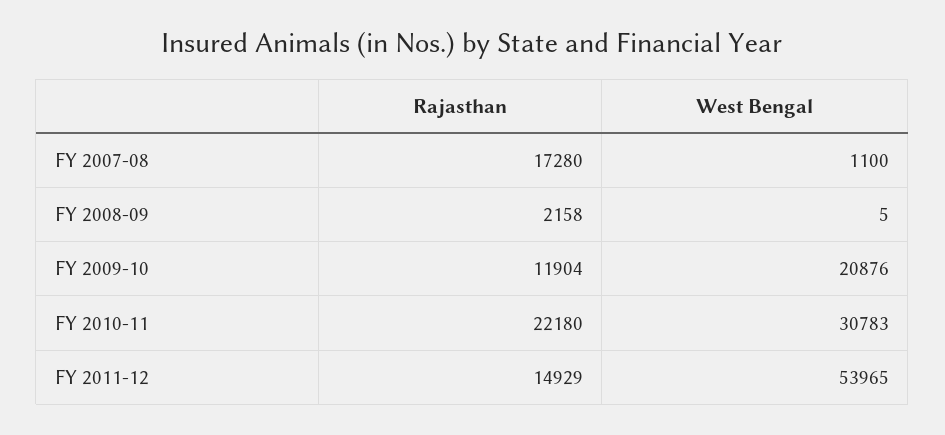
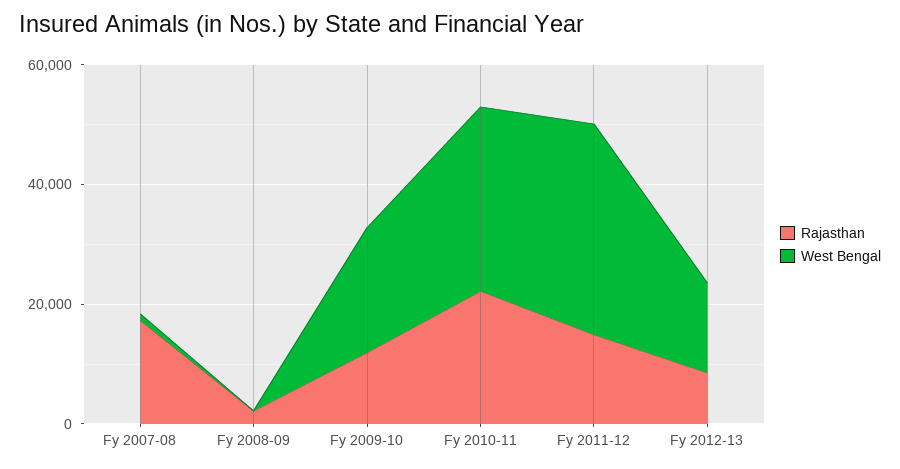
West Bengal, FY 2011-12: 53965 -> 35000
Rajasthan, Fy 2012-13: none -> 10000
West Bengal, Fy 2012-13: none -> 15000

